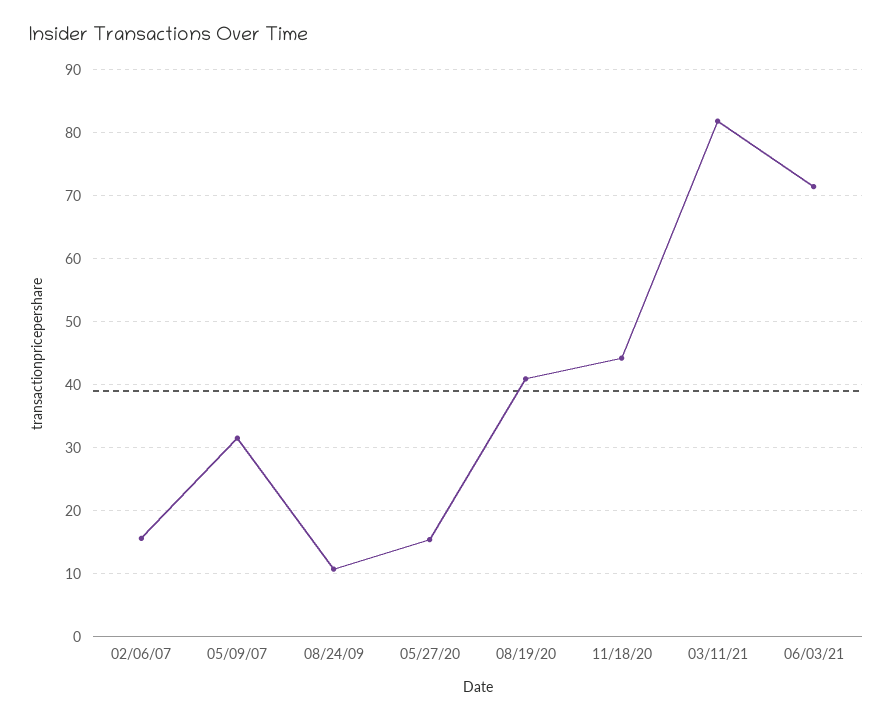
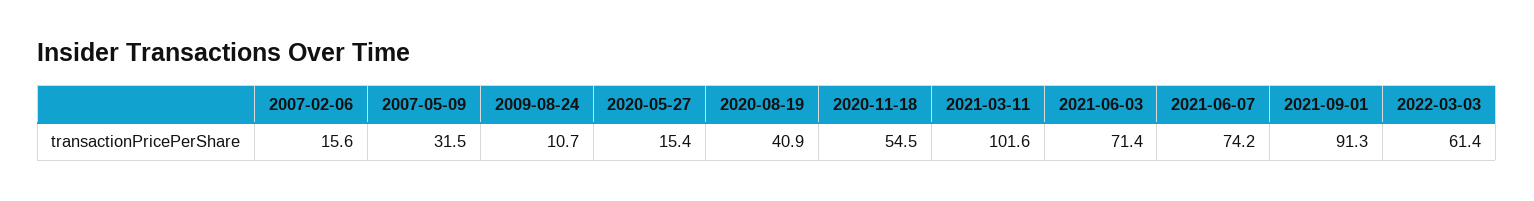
11/18/20: 44 -> 54.5
03/11/21: 82 -> 101.6
2021-06-07: none -> 74.2
2021-09-01: none -> 91.3
2022-03-03: none -> 61.4

